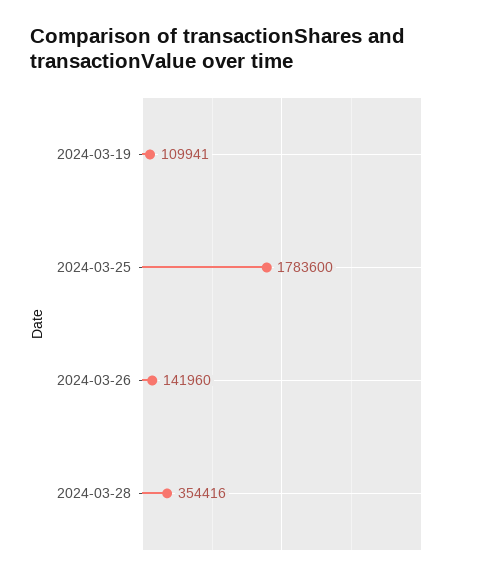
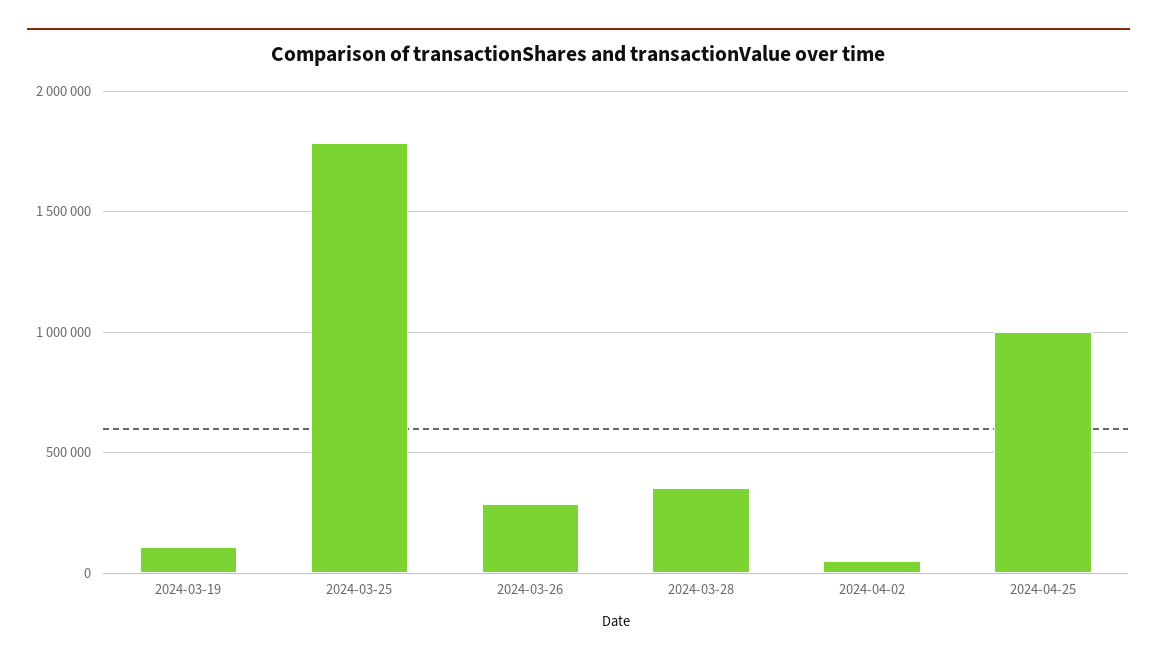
2024-03-26: 141960 -> 300000
2024-04-02: none -> 50000
2024-04-25: none -> 1000000

